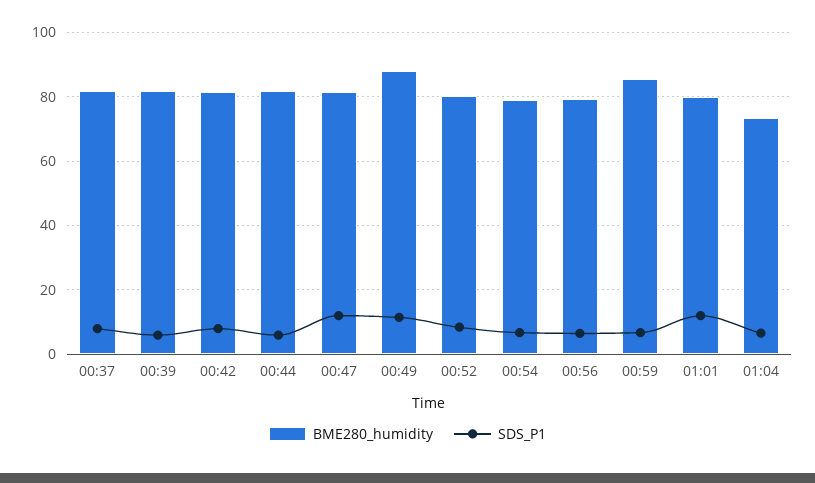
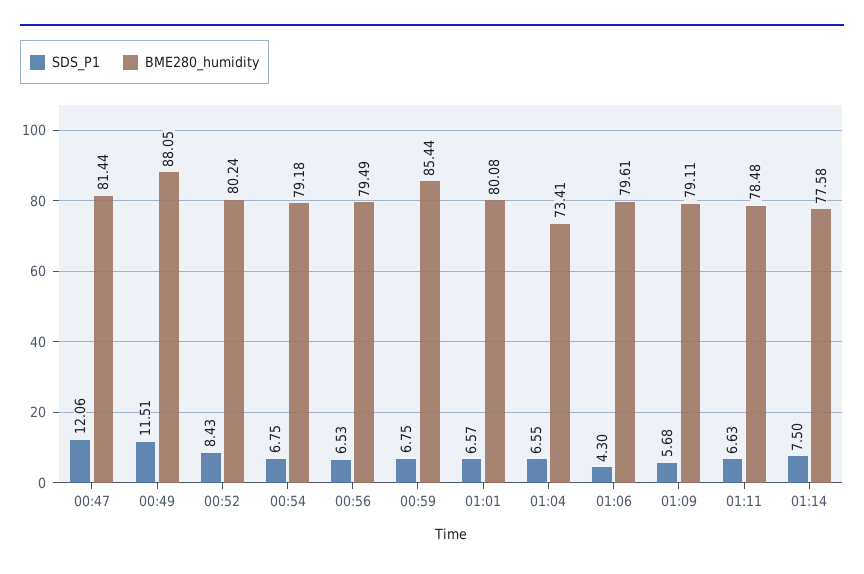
BME280_humidity, 00:37: 82 -> none
SDS_P1, 00:37: 8 -> none
BME280_humidity, 00:39: 82 -> none
SDS_P1, 00:39: 6 -> none
BME280_humidity, 00:42: 82 -> none
SDS_P1, 00:42: 8 -> none
BME280_humidity, 00:44: 82 -> none
SDS_P1, 00:44: 6 -> none
SDS_P1, 01:01: 12 -> 6.57
SDS_P1, 01:06: none -> 4.3
BME280_humidity, 01:06: none -> 79.61
SDS_P1, 01:09: none -> 5.68
BME280_humidity, 01:09: none -> 79.11
SDS_P1, 01:11: none -> 6.63
BME280_humidity, 01:11: none -> 78.48
SDS_P1, 01:14: none -> 7.5
BME280_humidity, 01:14: none -> 77.58

